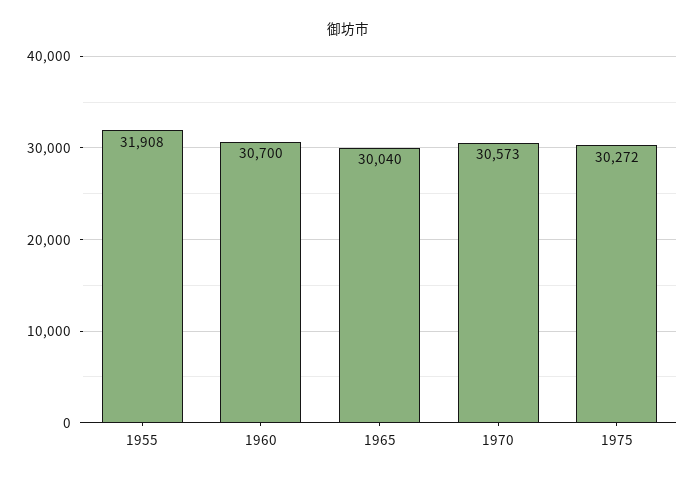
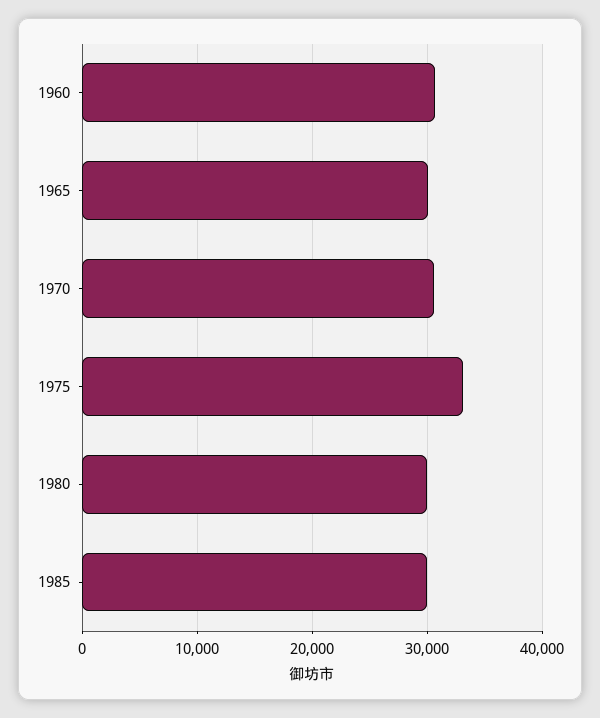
1955: 31908 -> none
1975: 30272 -> 33000
1980: none -> 30000
1985: none -> 30000

